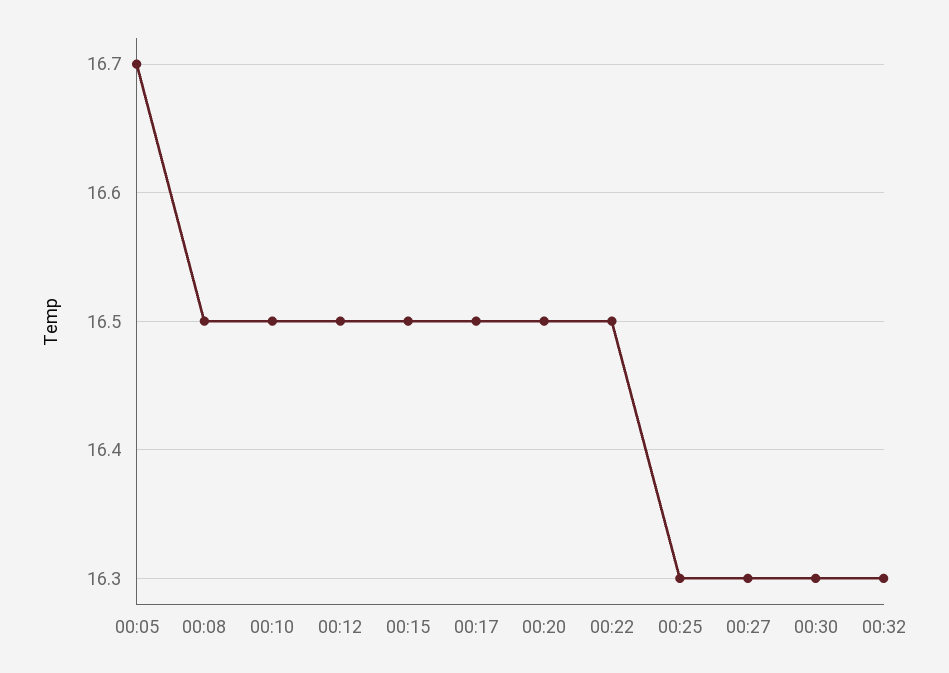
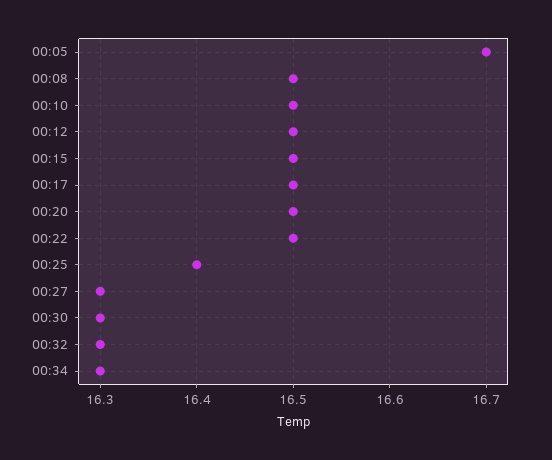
00:25: 16.3 -> 16.4
00:34: none -> 16.3

